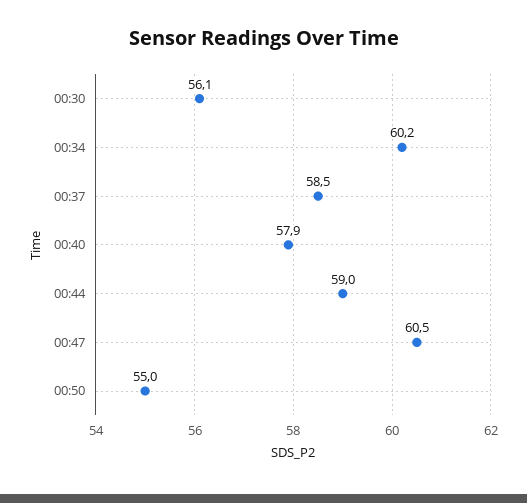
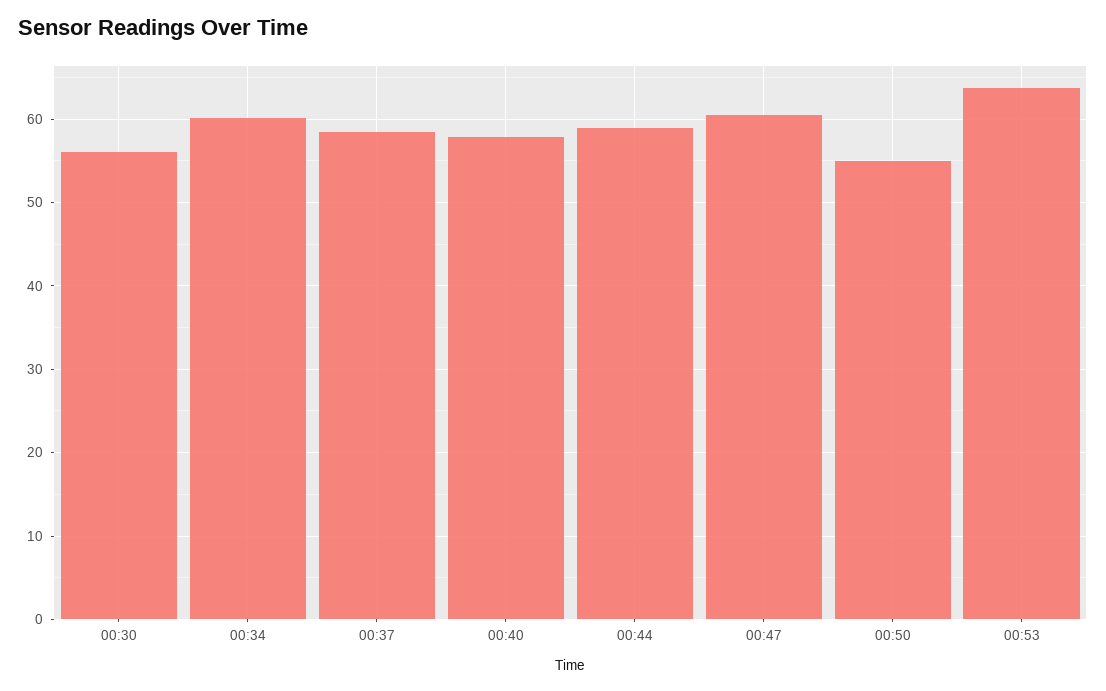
00:53: none -> 64

